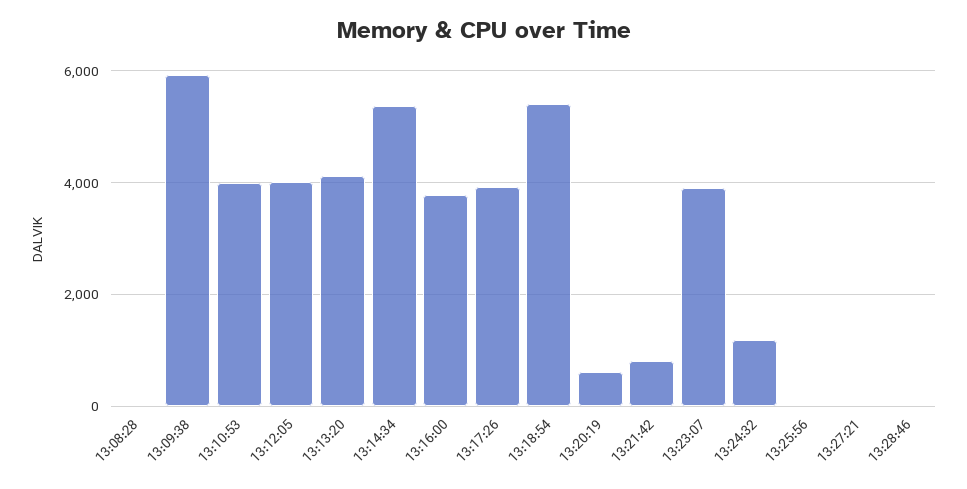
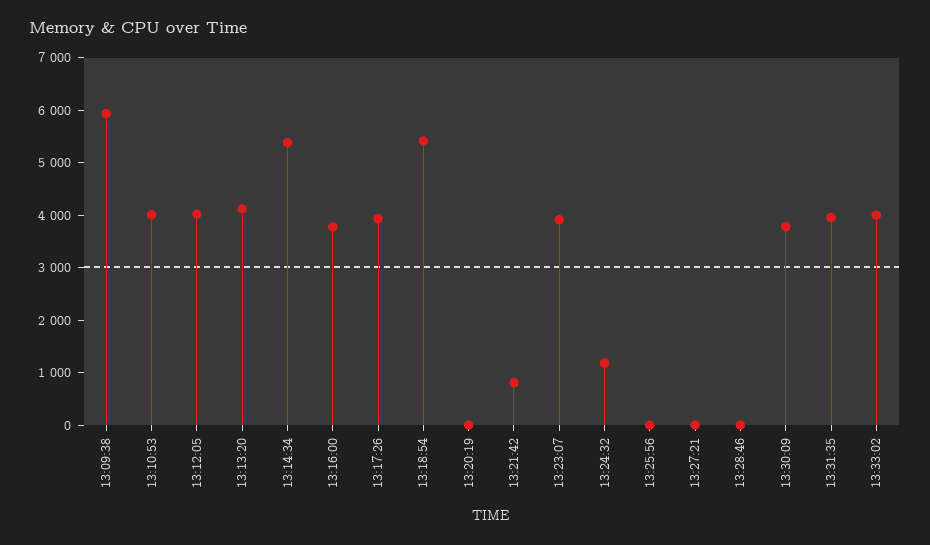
13:08:28: 0 -> none
13:20:19: 600 -> 0
13:30:09: none -> 3800
13:31:35: none -> 4000
13:33:02: none -> 4000

